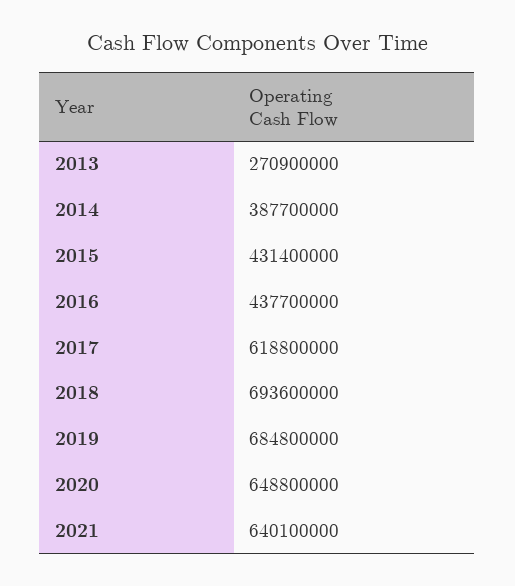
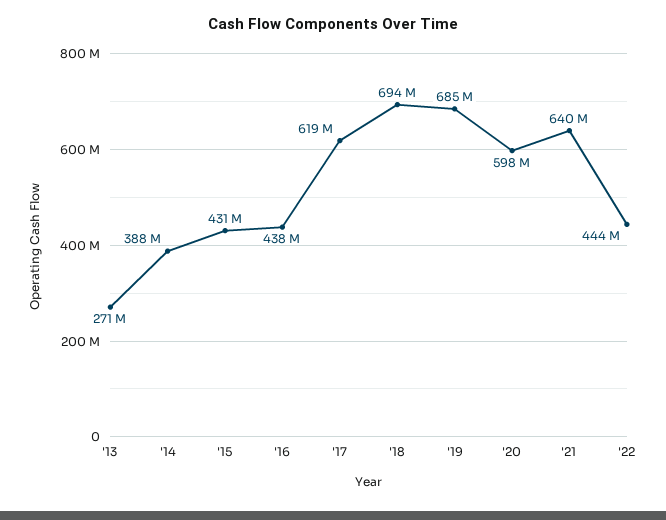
2020: 648800000 -> 598000000
'22: none -> 444000000

